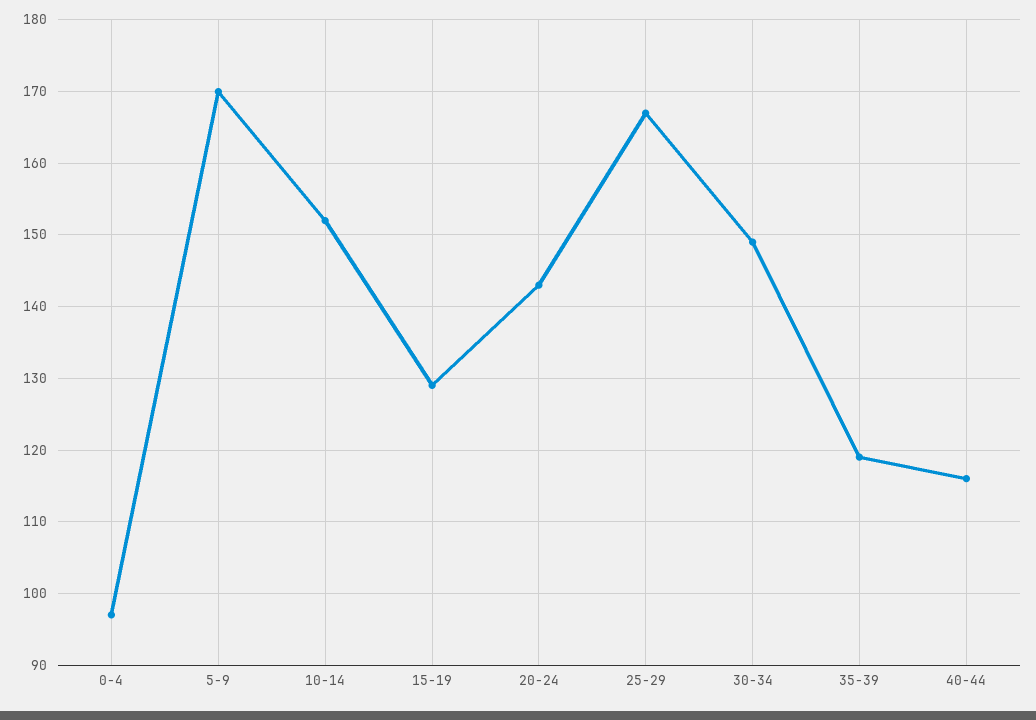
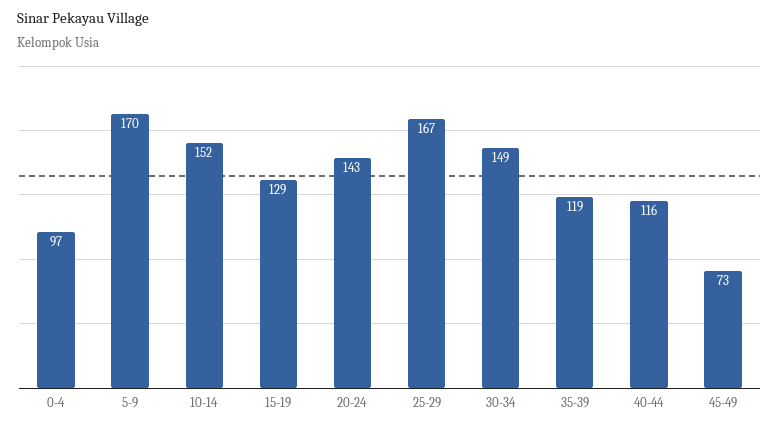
45-49: none -> 73

